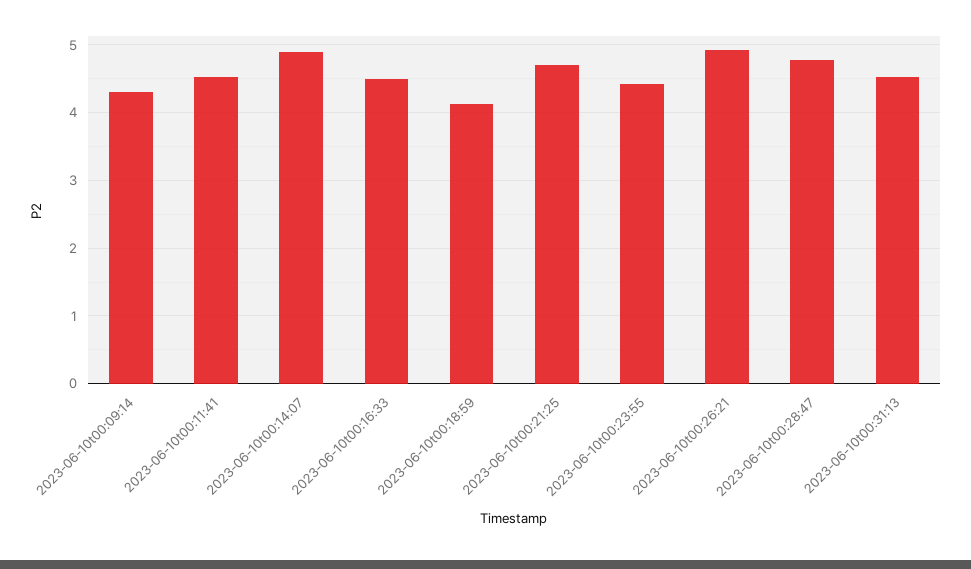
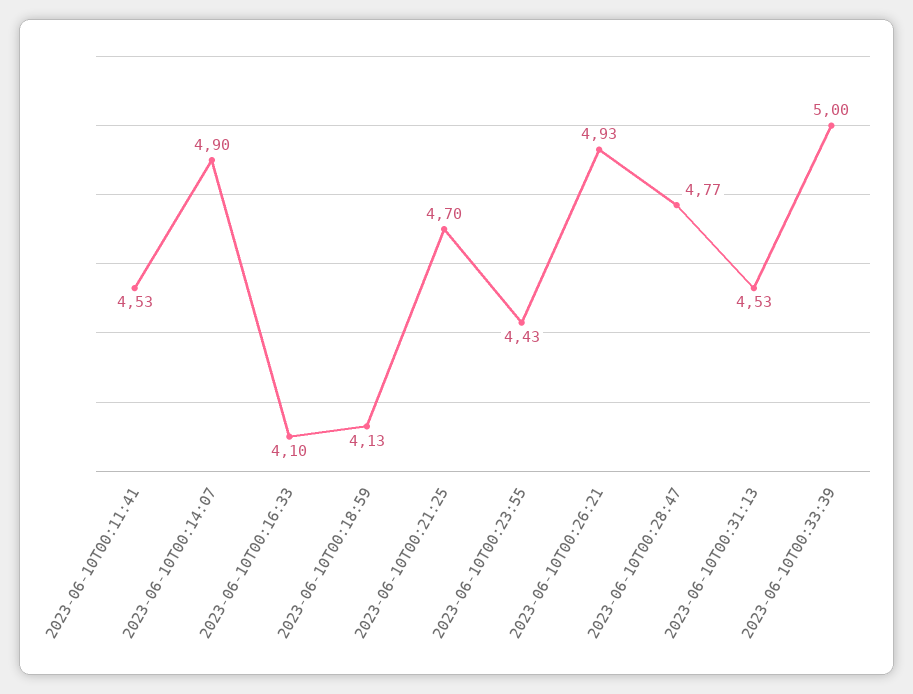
2023-06-10t00:09:14: 4.3 -> none
2023-06-10t00:16:33: 4.5 -> 4.1
2023-06-10T00:33:39: none -> 5

